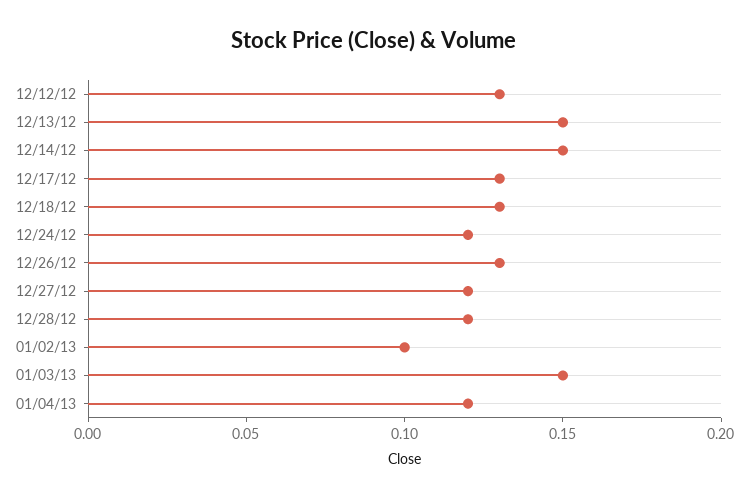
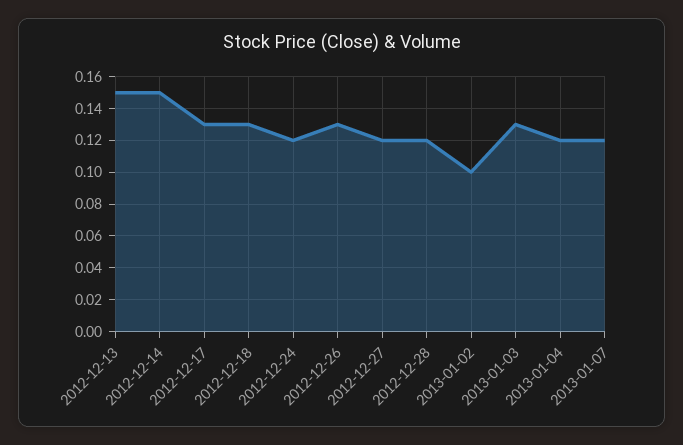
12/12/12: 0.13 -> none
01/03/13: 0.15 -> 0.13
2013-01-07: none -> 0.12

